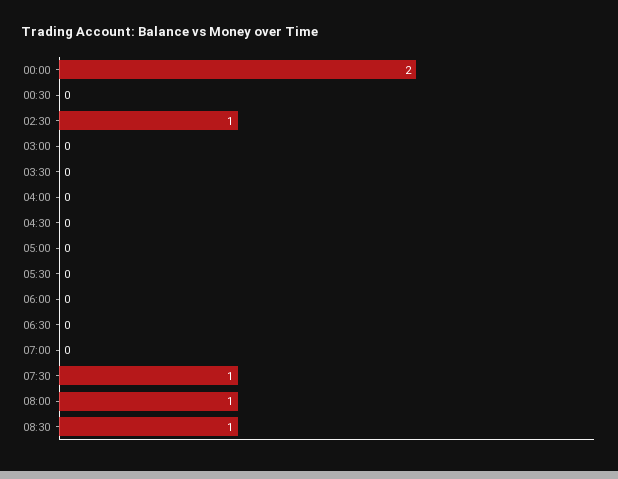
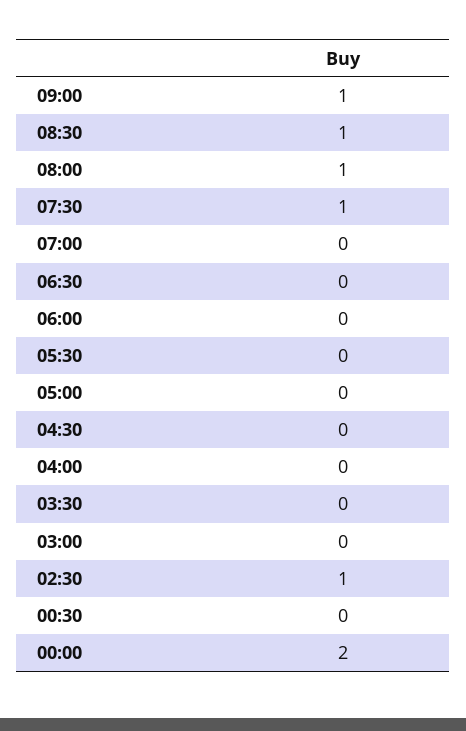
09:00: none -> 1

